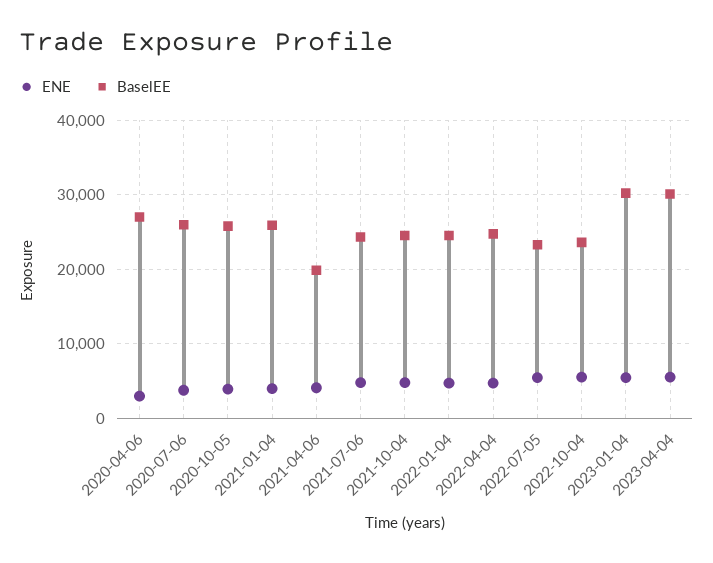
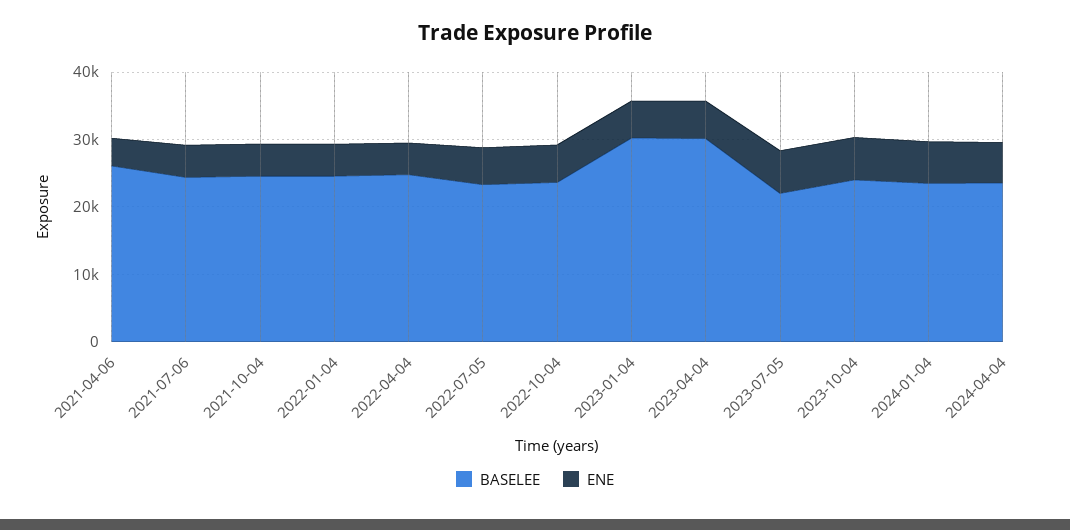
ENE, 2020-04-06: 3000 -> none
BaselEE, 2020-04-06: 27000 -> none
ENE, 2020-07-06: 4000 -> none
BaselEE, 2020-07-06: 26000 -> none
ENE, 2020-10-05: 4000 -> none
BaselEE, 2020-10-05: 26000 -> none
ENE, 2021-01-04: 4000 -> none
BaselEE, 2021-01-04: 26000 -> none
BaselEE, 2021-04-06: 20000 -> 26000
BaselEE, 2023-07-05: none -> 22000
ENE, 2023-07-05: none -> 6000
BaselEE, 2023-10-04: none -> 24000
ENE, 2023-10-04: none -> 6000
BaselEE, 2024-01-04: none -> 24000
ENE, 2024-01-04: none -> 6000
BaselEE, 2024-04-04: none -> 24000
ENE, 2024-04-04: none -> 6000

